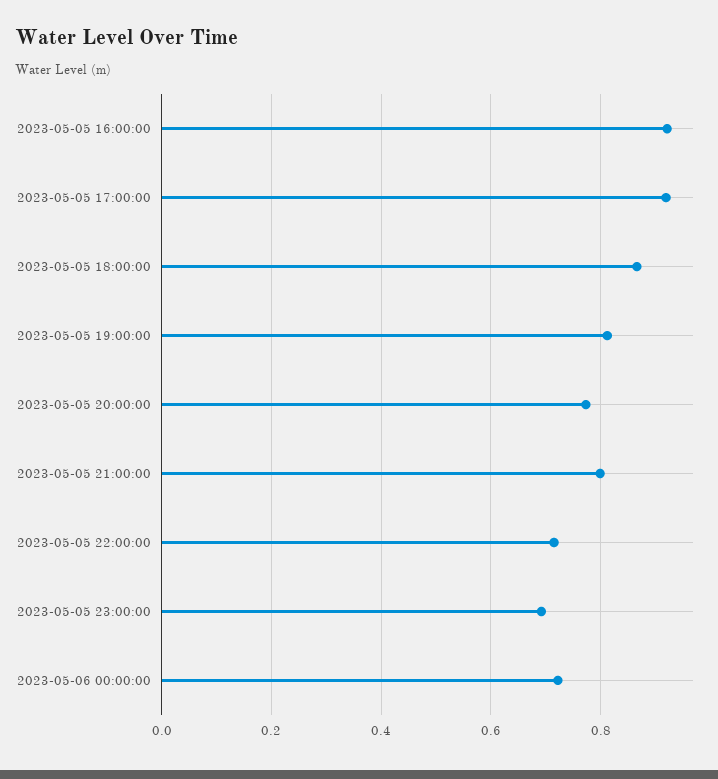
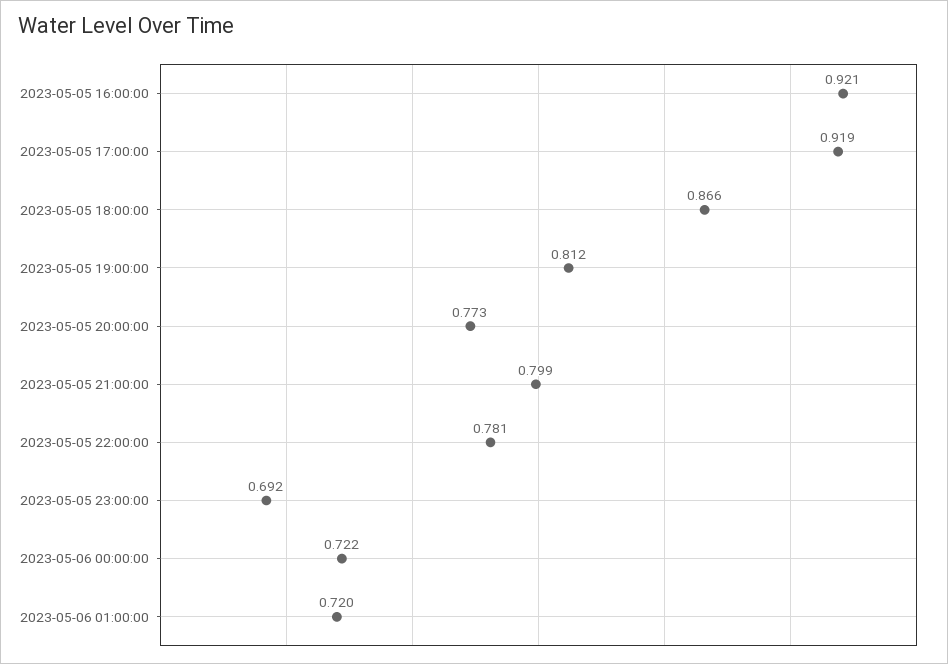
2023-05-05 22:00:00: 0.72 -> 0.781
2023-05-06 01:00:00: none -> 0.72

